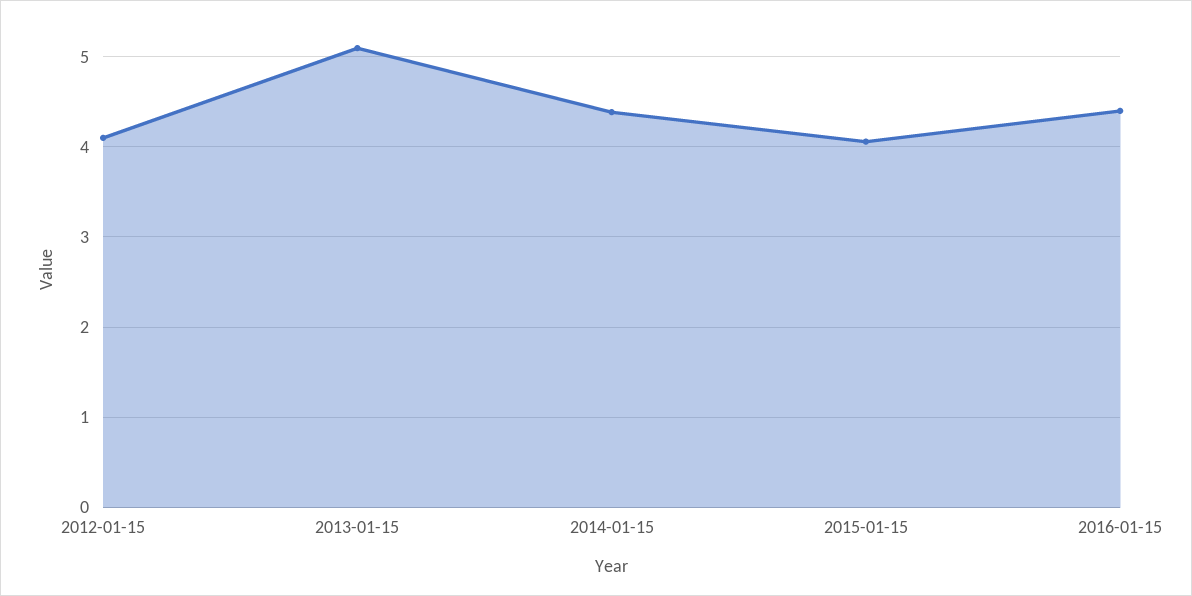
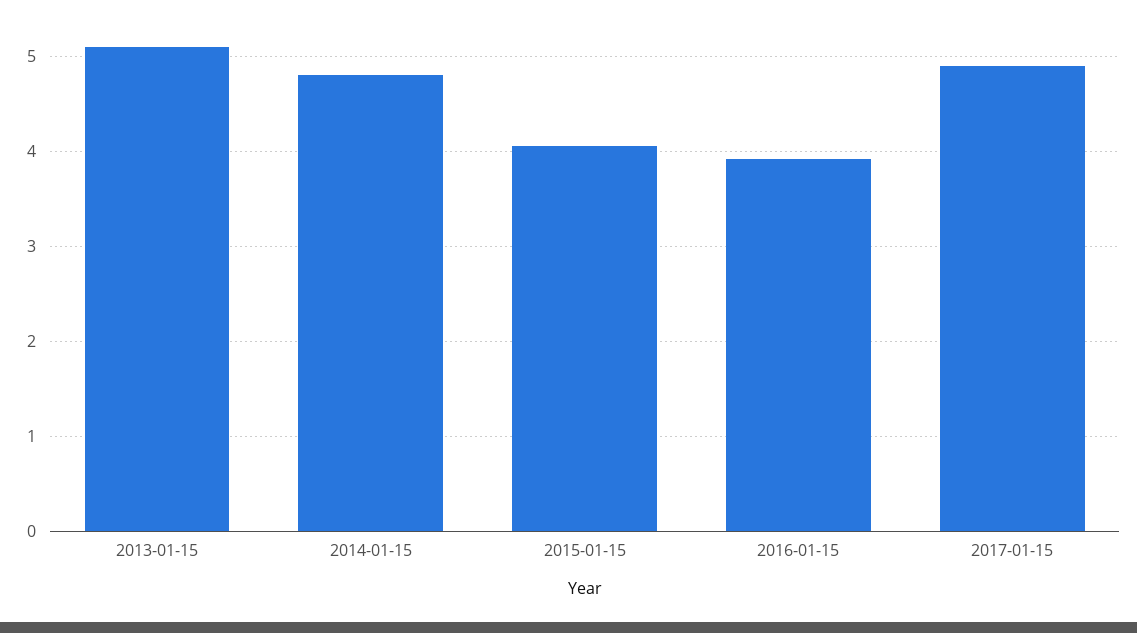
2012-01-15: 4.1 -> none
2014-01-15: 4.4 -> 4.8
2016-01-15: 4.4 -> 3.9
2017-01-15: none -> 4.9

